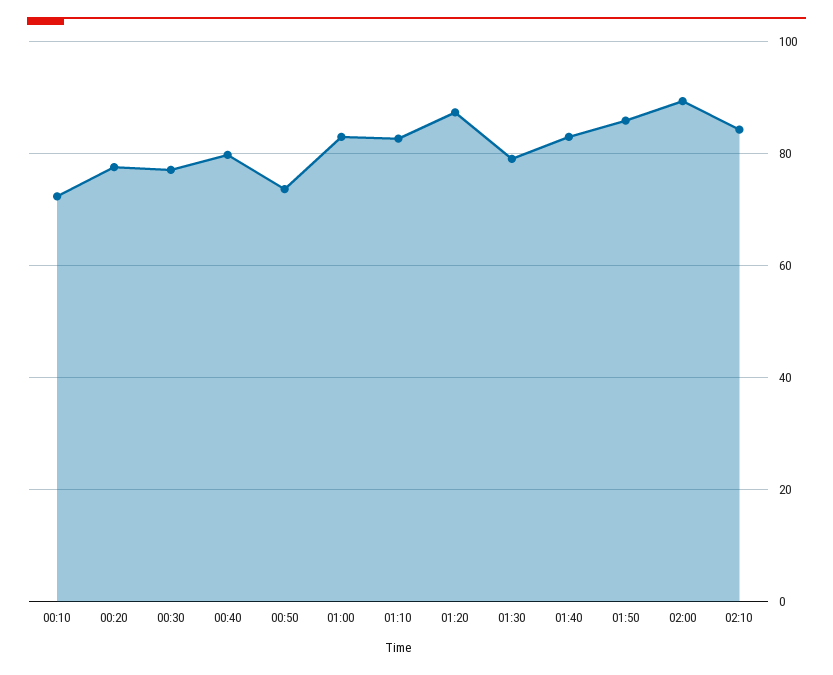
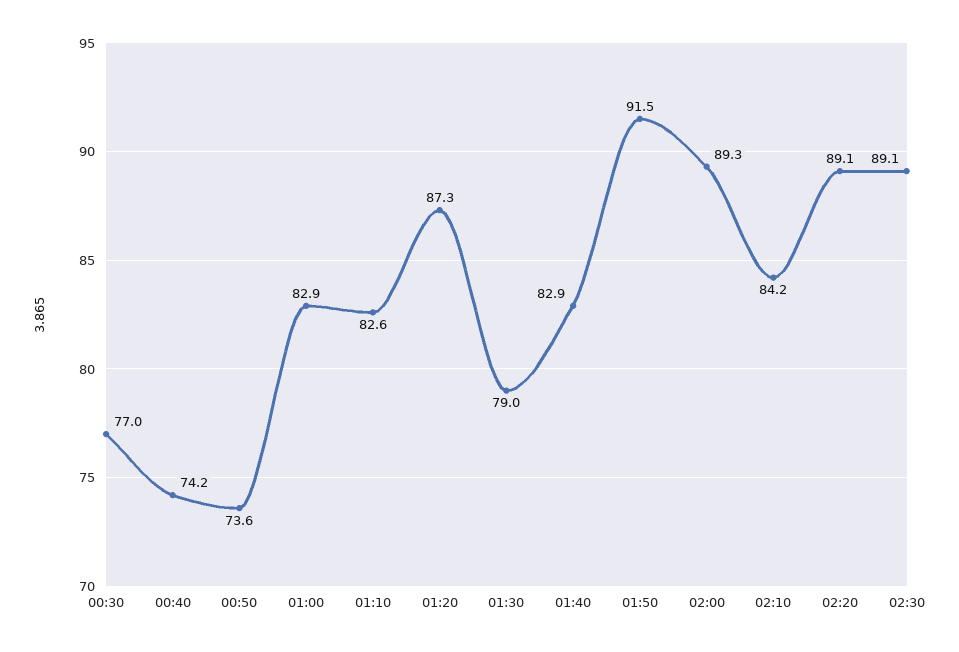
00:10: 72 -> none
00:20: 78 -> none
00:40: 80 -> 74.2
01:50: 86 -> 91.5
02:20: none -> 89.1
02:30: none -> 89.1

